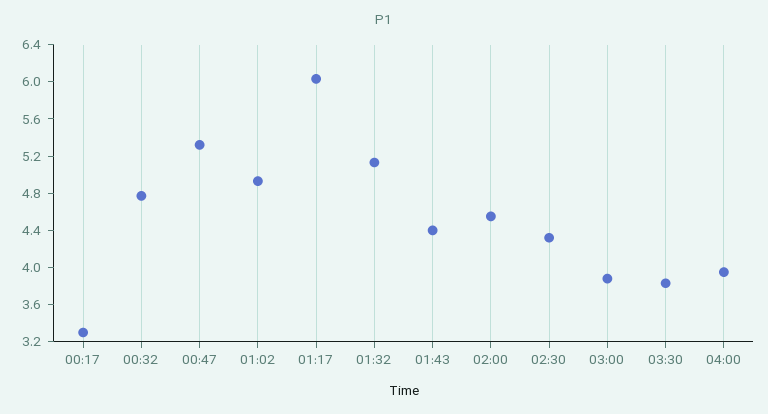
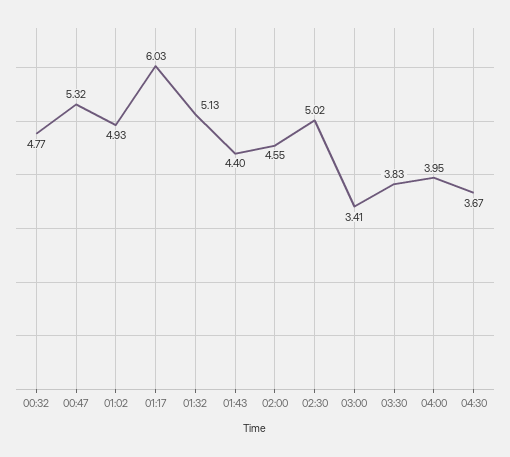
00:17: 3.3 -> none
02:30: 4.3 -> 5.02
03:00: 3.9 -> 3.41
04:30: none -> 3.67

